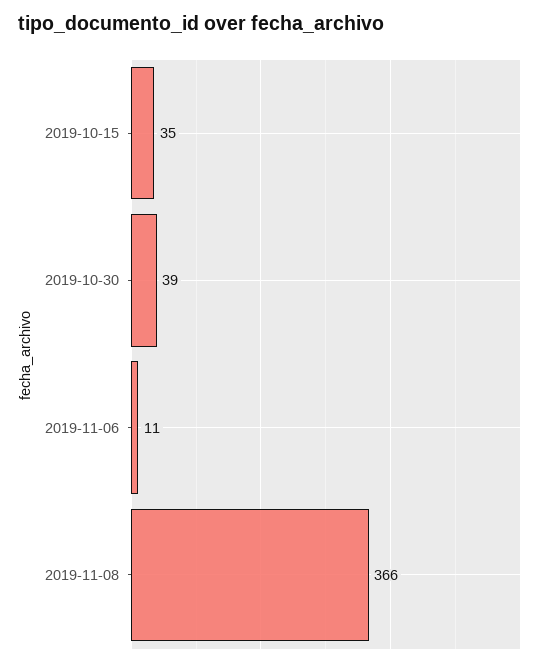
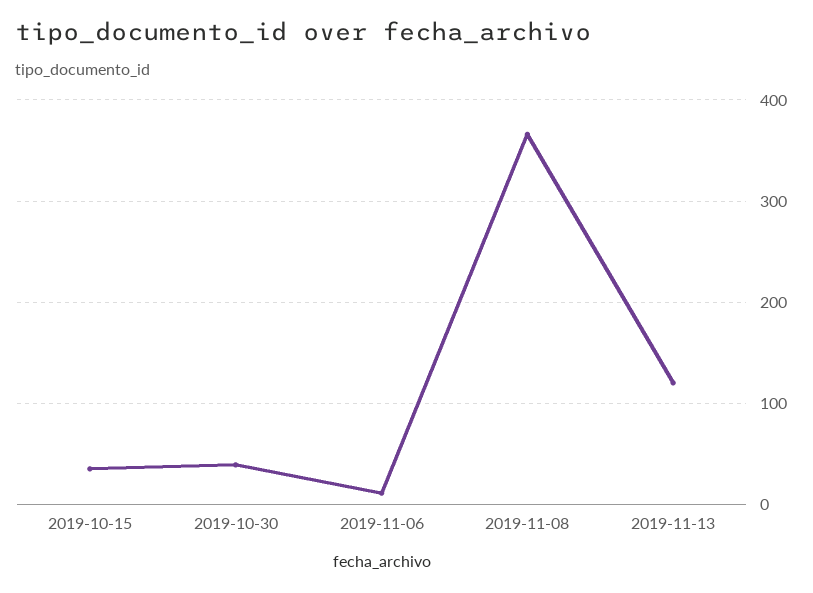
2019-11-13: none -> 120

